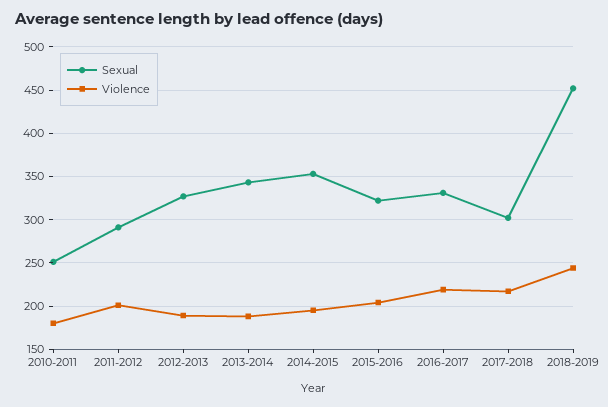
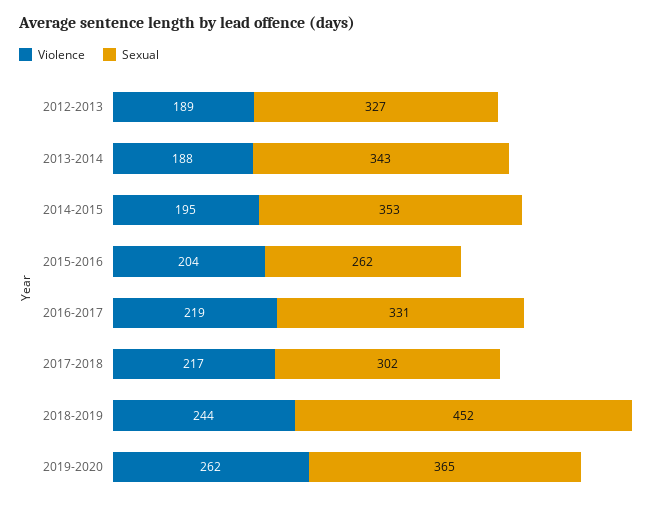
Sexual, 2010-2011: 250 -> none
Violence, 2010-2011: 180 -> none
Sexual, 2011-2012: 290 -> none
Violence, 2011-2012: 200 -> none
Sexual, 2015-2016: 320 -> 262
Violence, 2019-2020: none -> 262
Sexual, 2019-2020: none -> 365

